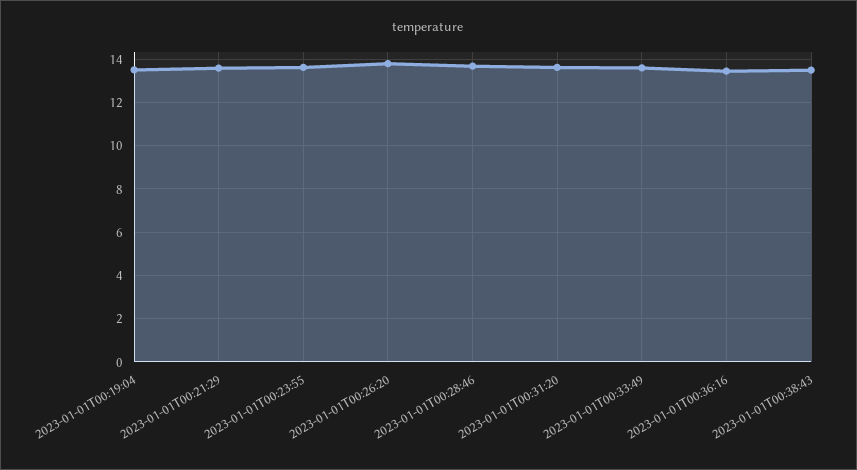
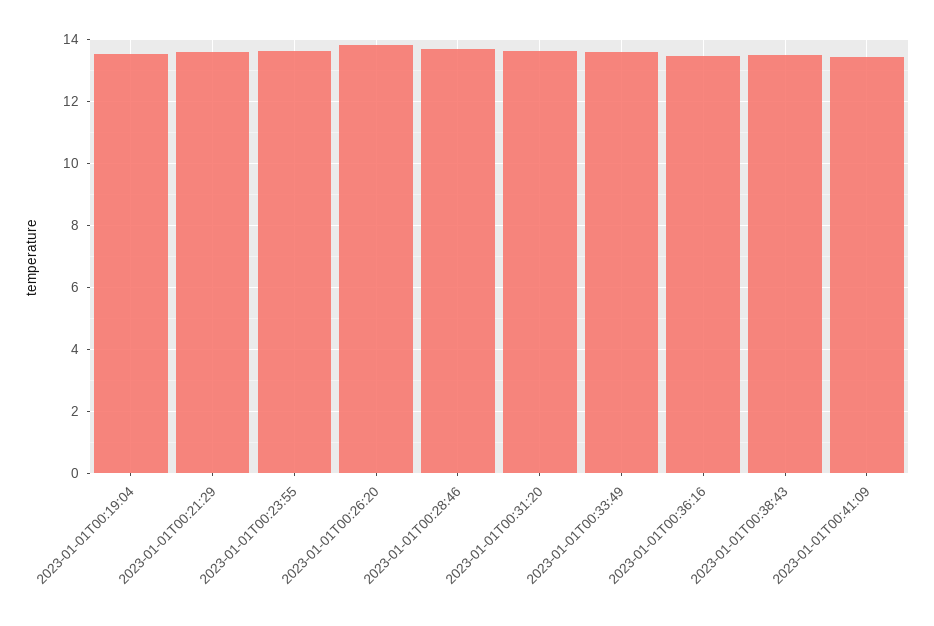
2023-01-01T00:41:09: none -> 13.4

